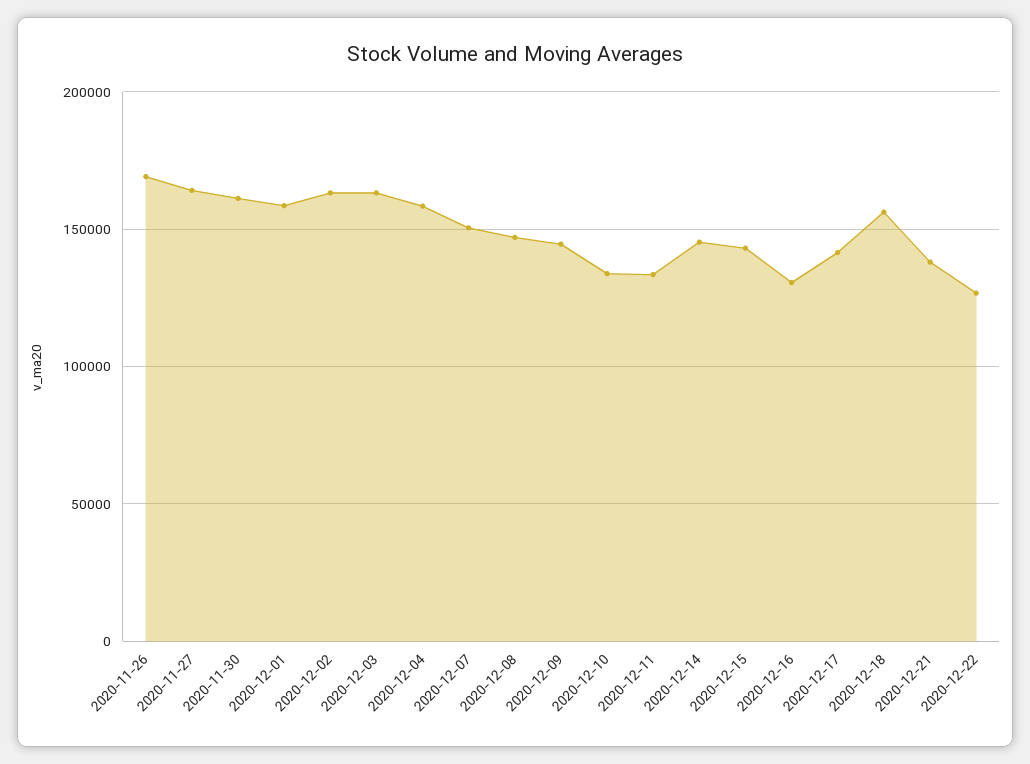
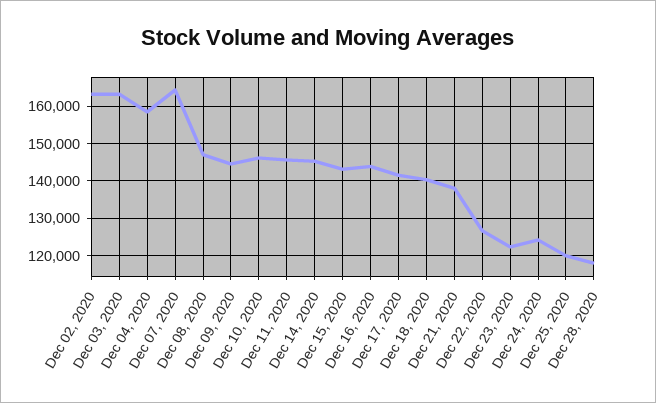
2020-11-26: 170000 -> none
2020-11-27: 165000 -> none
2020-11-30: 160000 -> none
2020-12-01: 160000 -> none
2020-12-07: 150000 -> 164000
2020-12-10: 135000 -> 146000
2020-12-11: 135000 -> 146000
2020-12-16: 130000 -> 144000
2020-12-18: 155000 -> 140000
Dec 23, 2020: none -> 122000
Dec 24, 2020: none -> 124000
Dec 25, 2020: none -> 120000
Dec 28, 2020: none -> 118000

